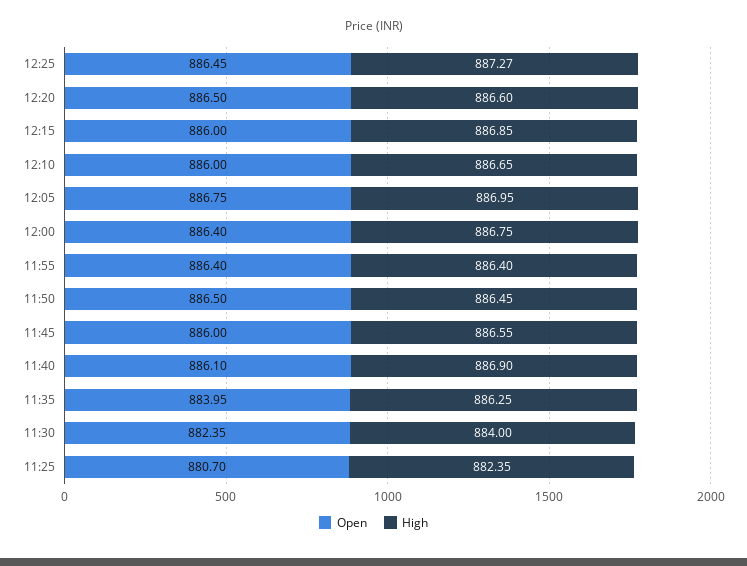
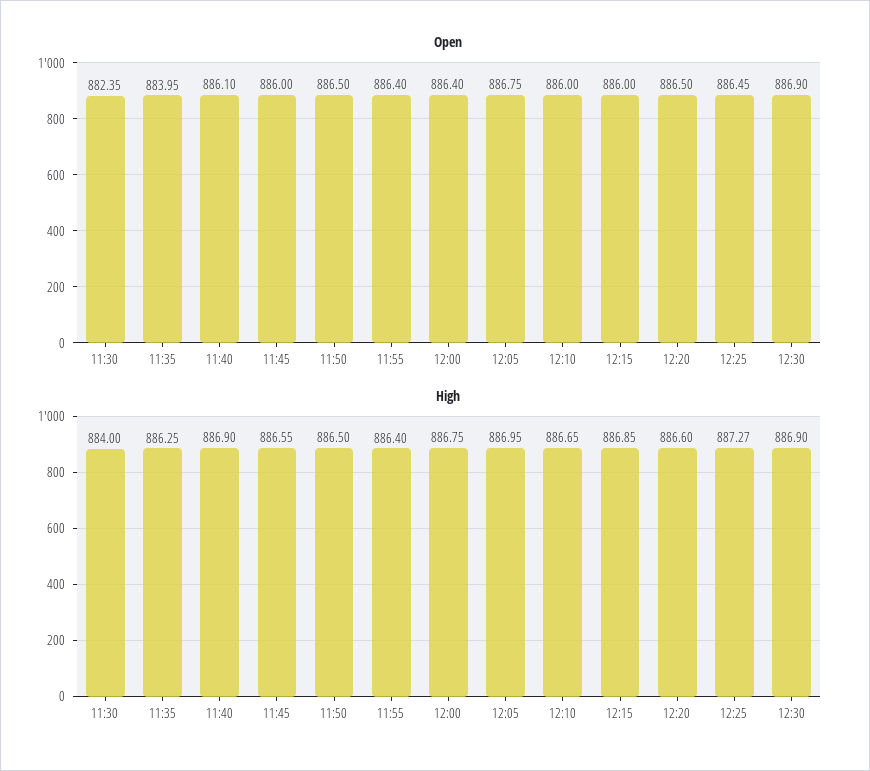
High, 11:50: 886.45 -> 886.5
Open, 11:25: 880.7 -> none
High, 11:25: 882.35 -> none
Open, 12:30: none -> 886.9
High, 12:30: none -> 886.9

